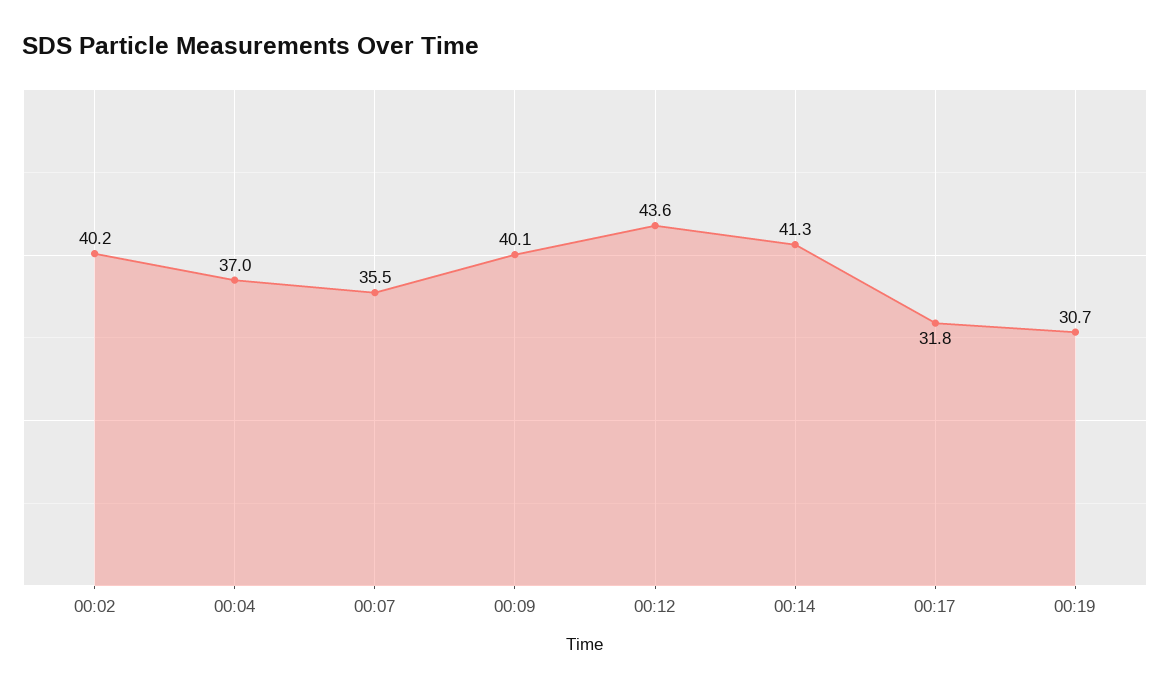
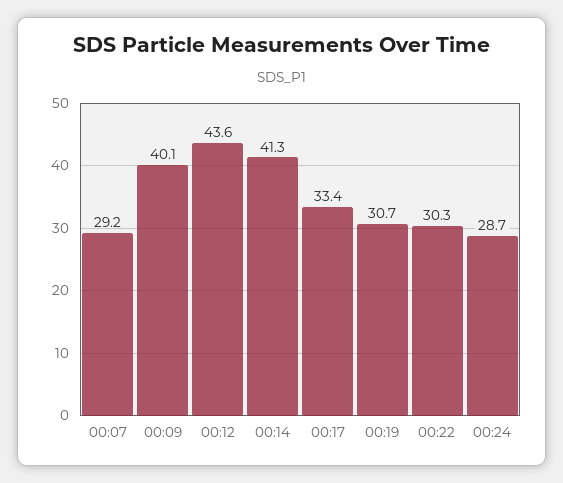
00:02: 40.2 -> none
00:04: 37 -> none
00:07: 35.5 -> 29.2
00:17: 31.8 -> 33.4
00:22: none -> 30.3
00:24: none -> 28.7

